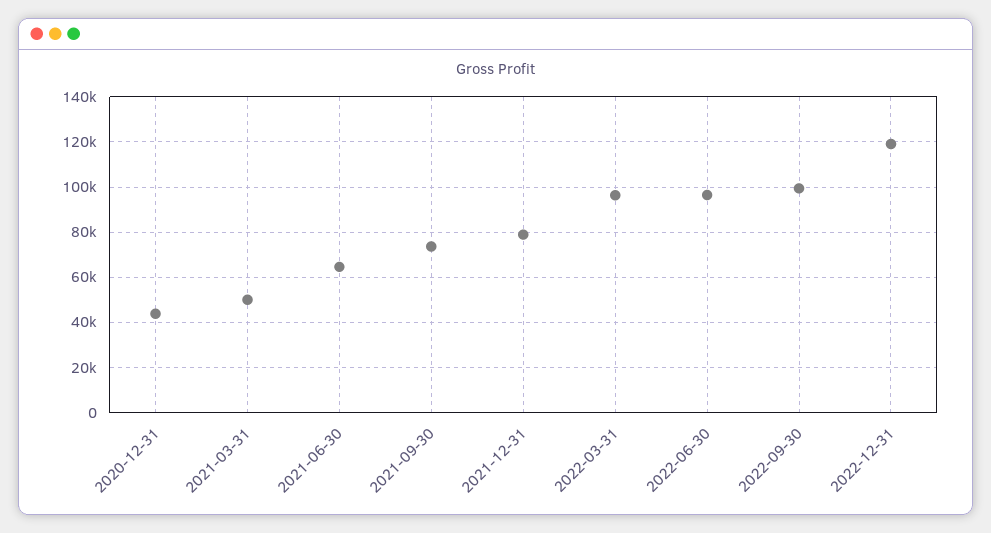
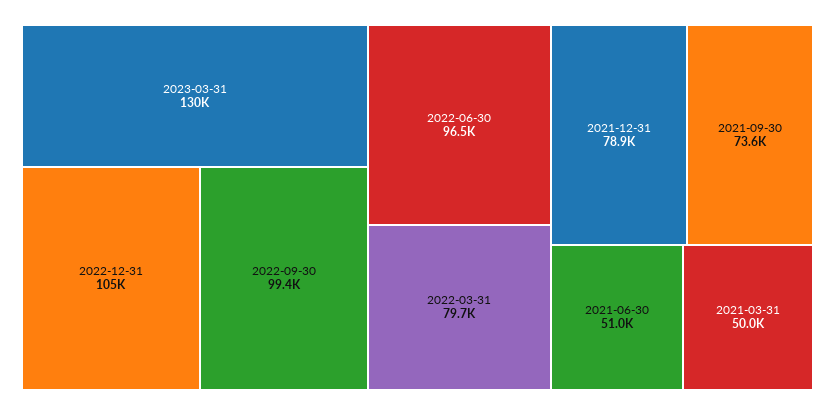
2020-12-31: 45000 -> none
2021-06-30: 65000 -> 51000
2022-03-31: 95000 -> 79700
2022-12-31: 120000 -> 105000
2023-03-31: none -> 130000

